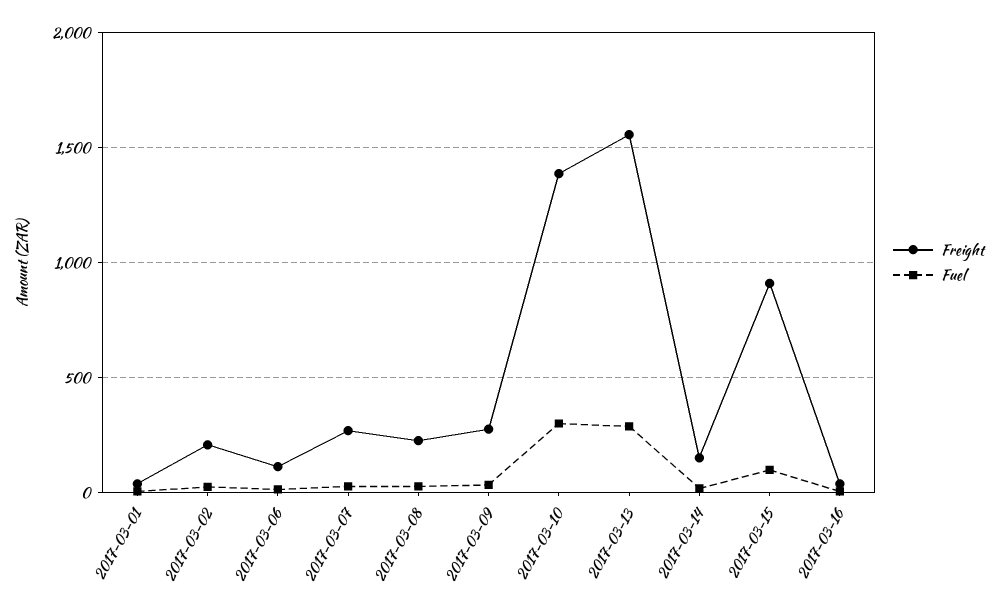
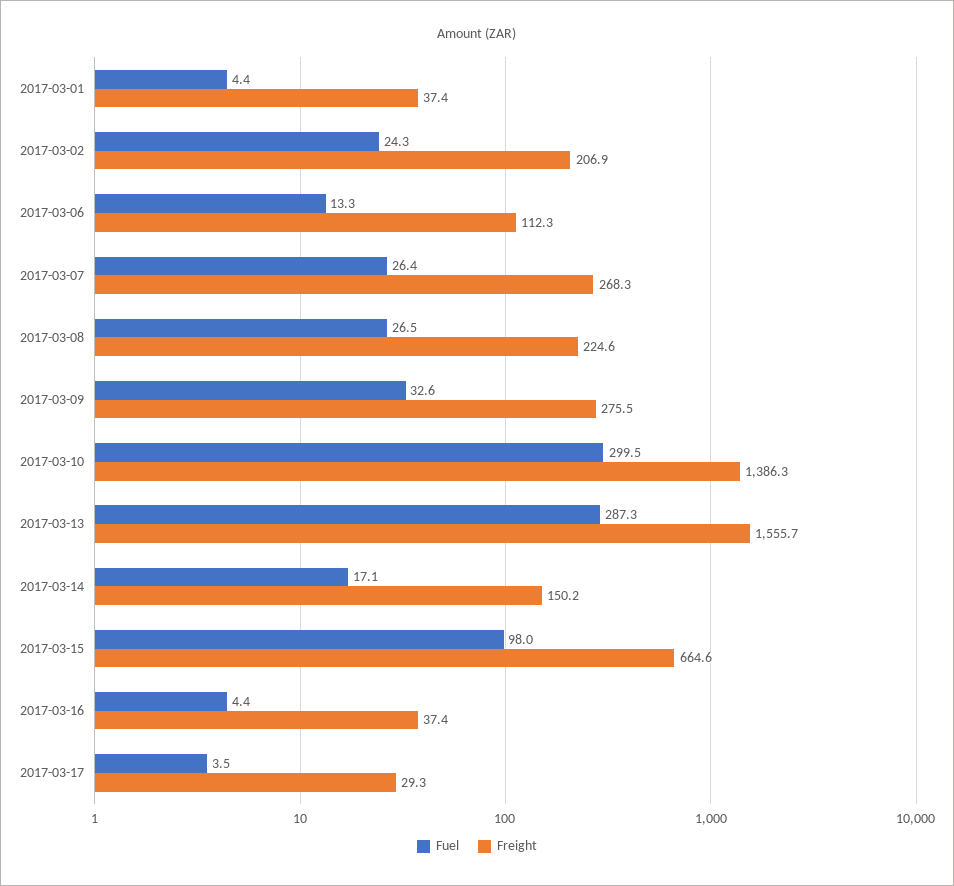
Freight, 2017-03-15: 900 -> 664.6
Fuel, 2017-03-17: none -> 3.5
Freight, 2017-03-17: none -> 29.3

